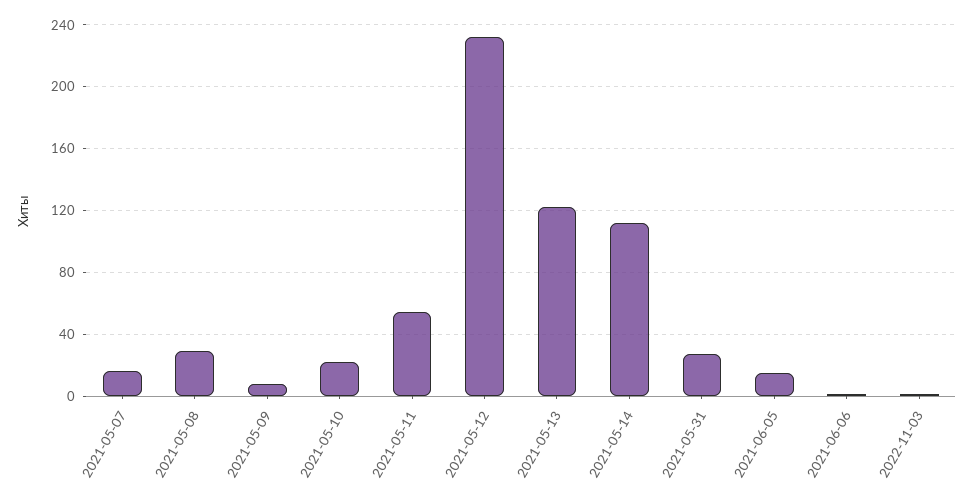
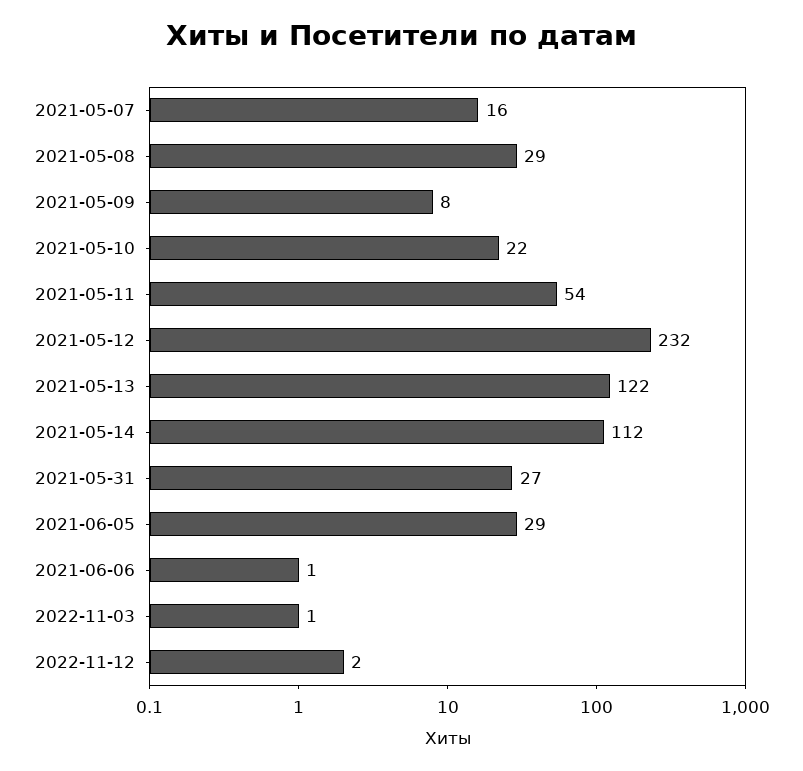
2021-06-05: 15 -> 29
2022-11-12: none -> 2

